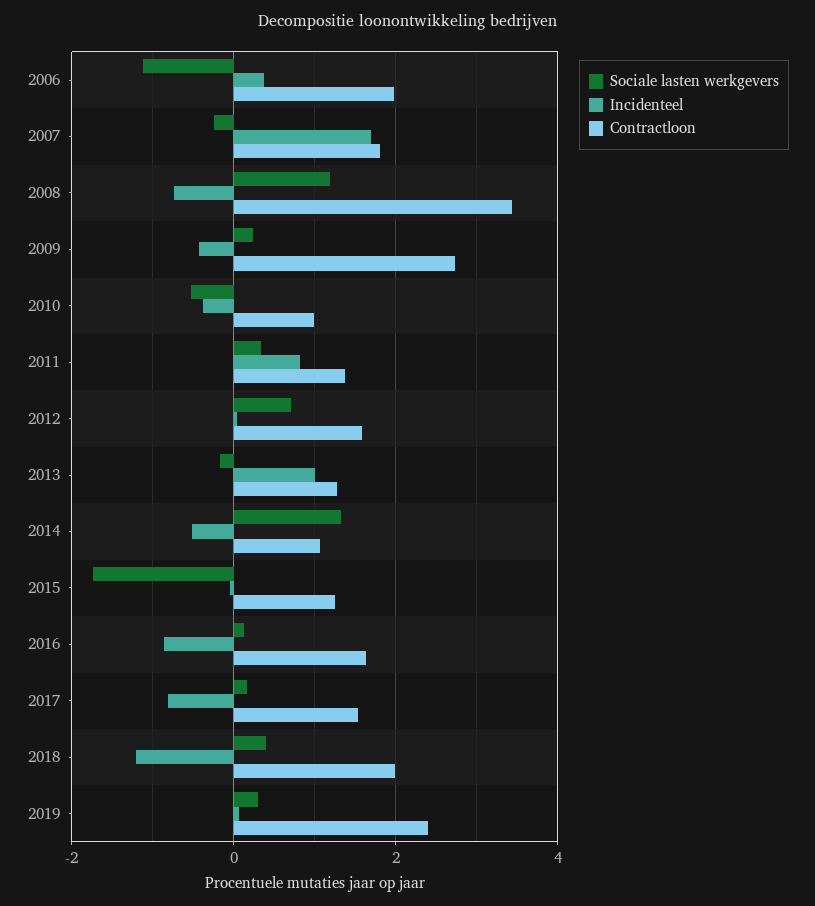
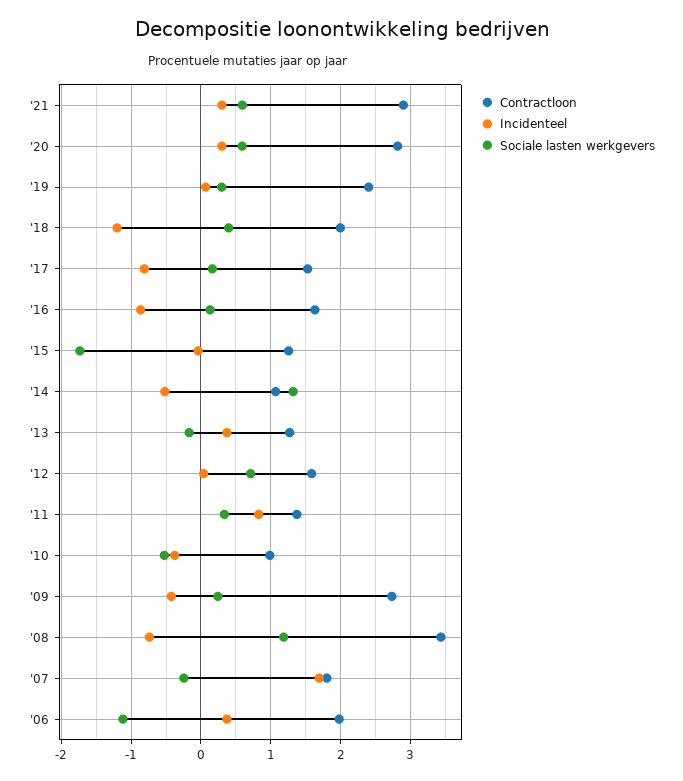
Incidenteel, 2013: 1 -> 0.4
Contractloon, '21: none -> 2.9
Incidenteel, '21: none -> 0.3
Sociale lasten werkgevers, '21: none -> 0.6
Contractloon, '20: none -> 2.8
Incidenteel, '20: none -> 0.3
Sociale lasten werkgevers, '20: none -> 0.6

